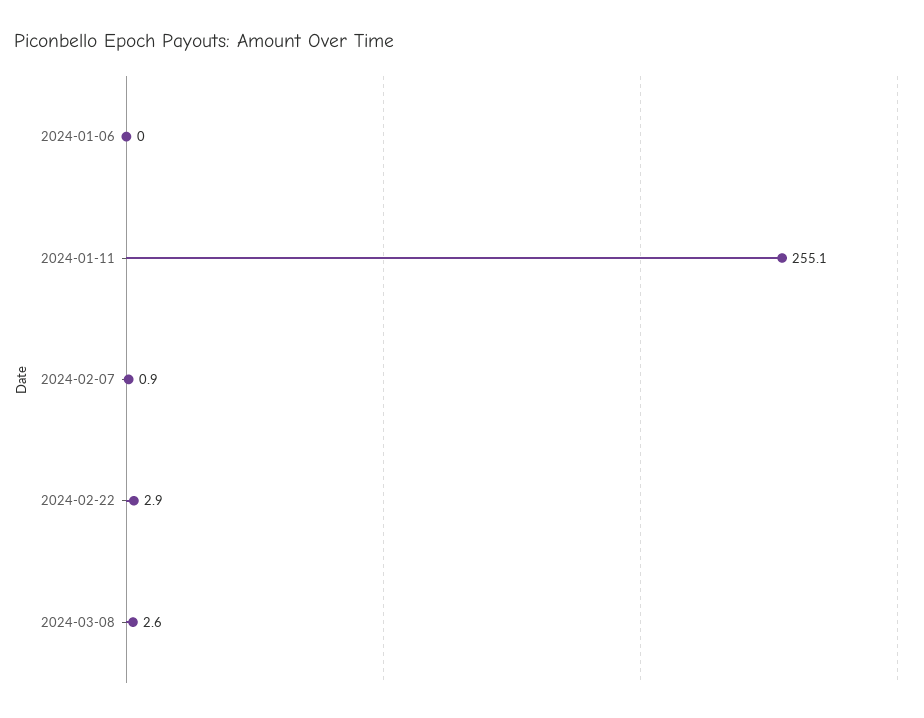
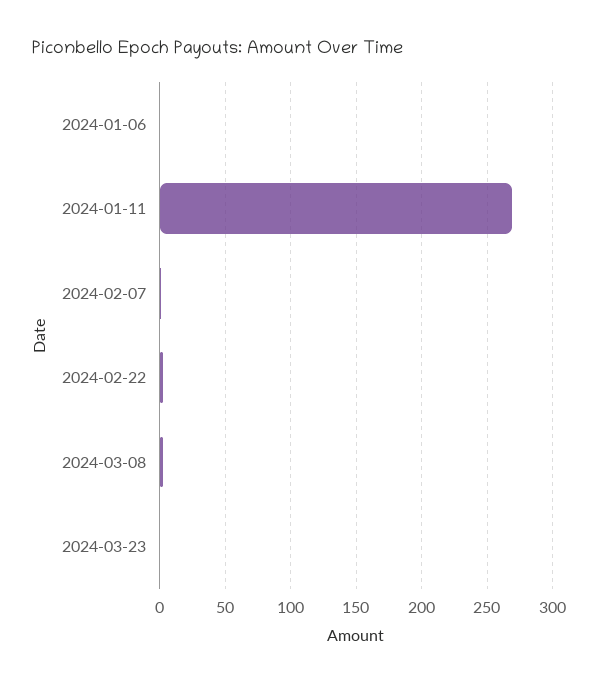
2024-01-11: 255.1 -> 270
2024-03-23: none -> 0

